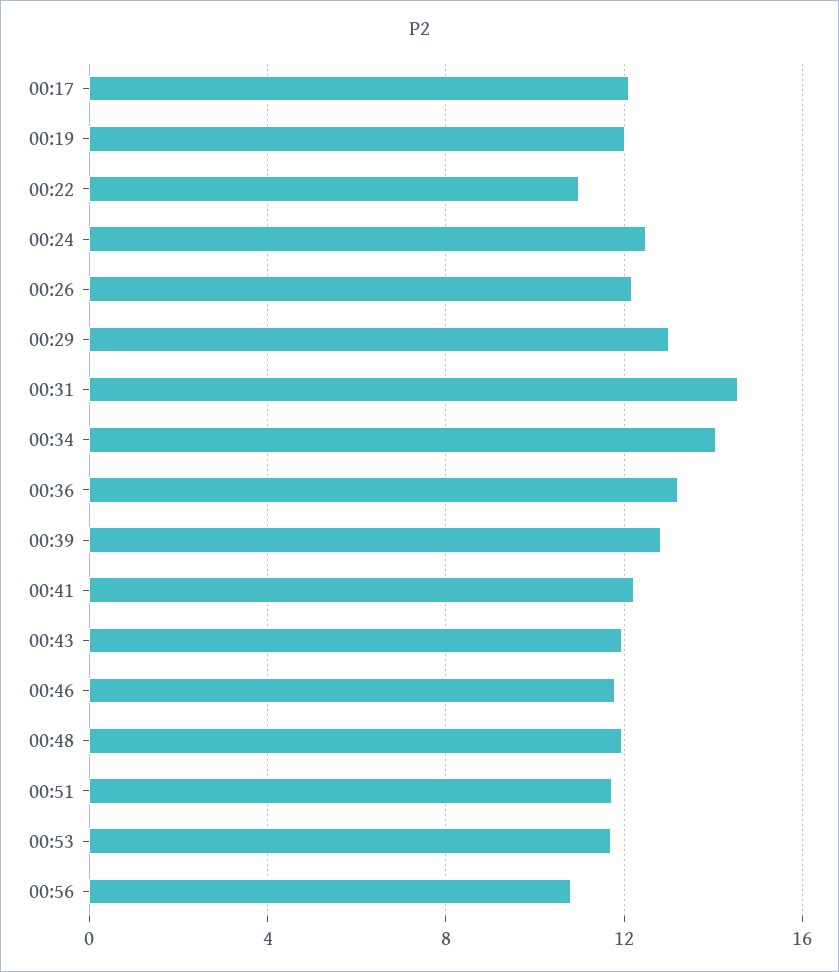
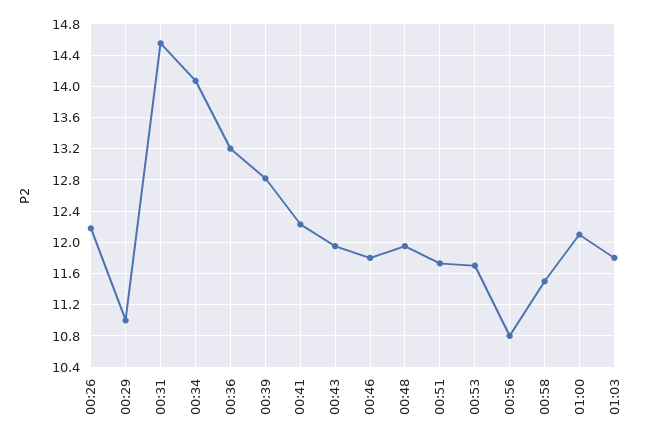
00:17: 12 -> none
00:19: 12 -> none
00:22: 11 -> none
00:24: 12.5 -> none
00:29: 13 -> 11
00:58: none -> 11.5
01:00: none -> 12.1
01:03: none -> 11.8

